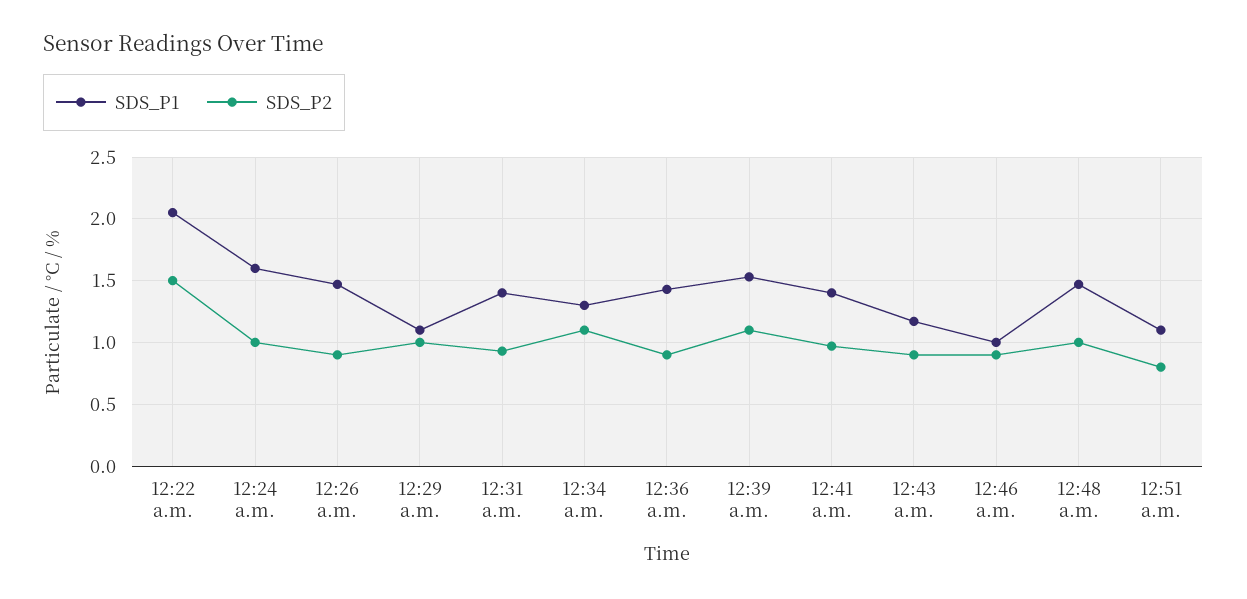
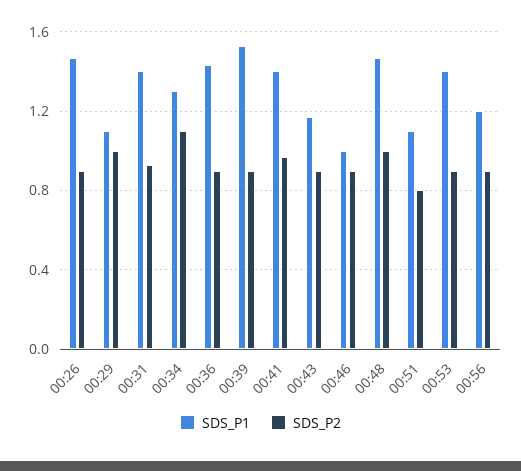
SDS_P1, 12:22 a.m.: 2.05 -> none
SDS_P2, 12:22 a.m.: 1.5 -> none
SDS_P1, 12:24 a.m.: 1.6 -> none
SDS_P2, 12:24 a.m.: 1 -> none
SDS_P2, 12:39 a.m.: 1.1 -> 0.9
SDS_P1, 00:53: none -> 1.4
SDS_P2, 00:53: none -> 0.9
SDS_P1, 00:56: none -> 1.2
SDS_P2, 00:56: none -> 0.9

